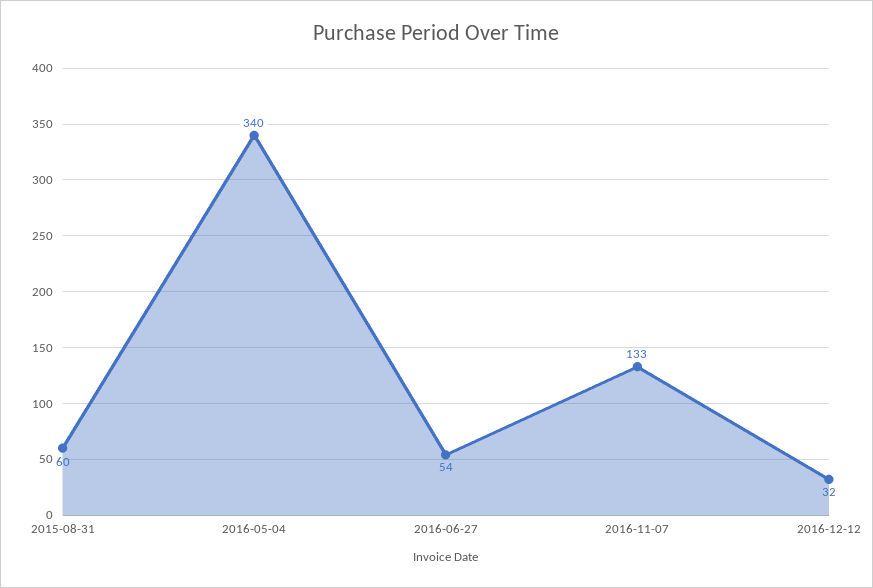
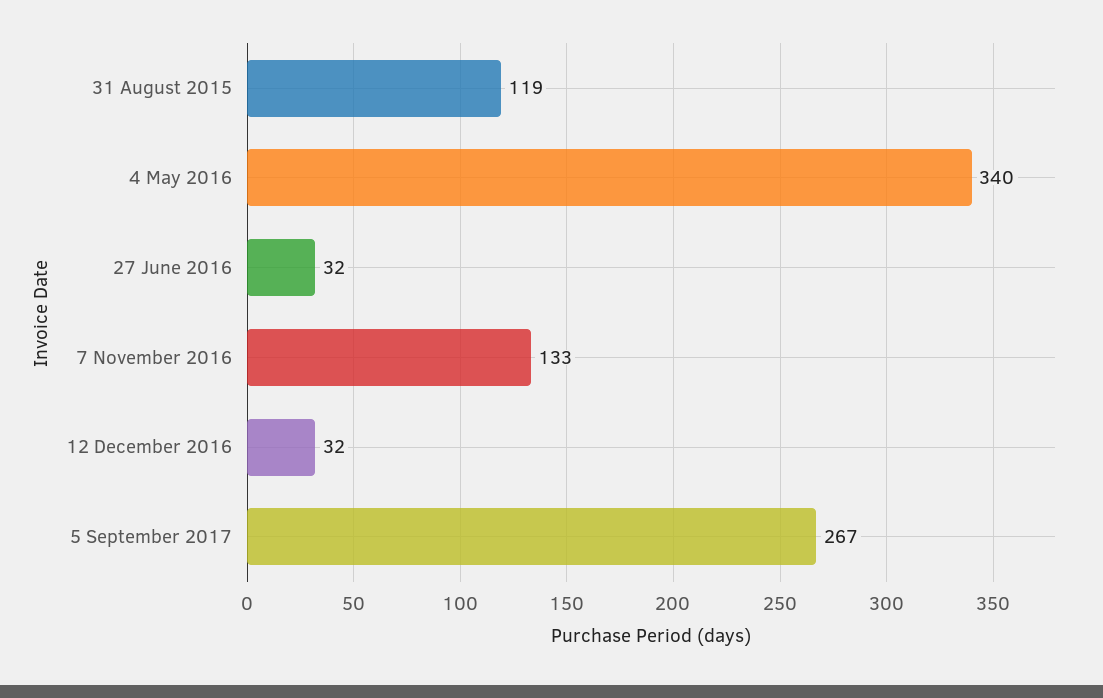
2015-08-31: 60 -> 119
2016-06-27: 54 -> 32
5 September 2017: none -> 267

